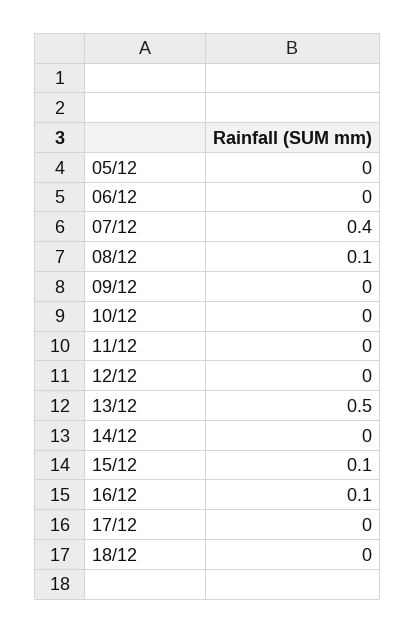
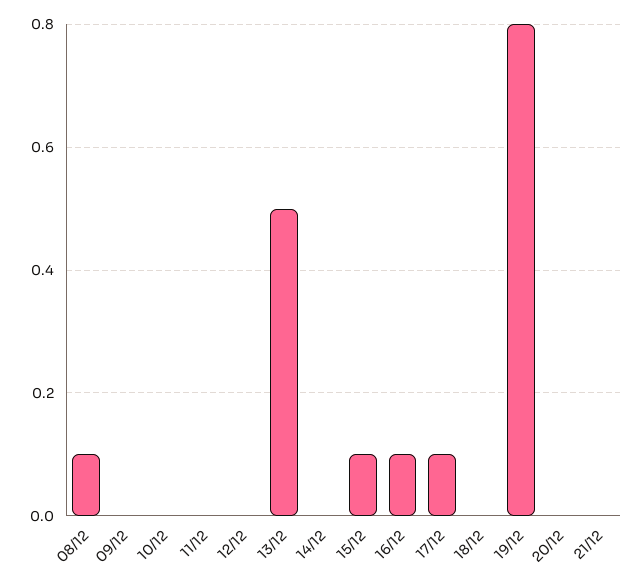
05/12: 0 -> none
06/12: 0 -> none
07/12: 0.4 -> none
17/12: 0 -> 0.1
19/12: none -> 0.8
20/12: none -> 0
21/12: none -> 0

